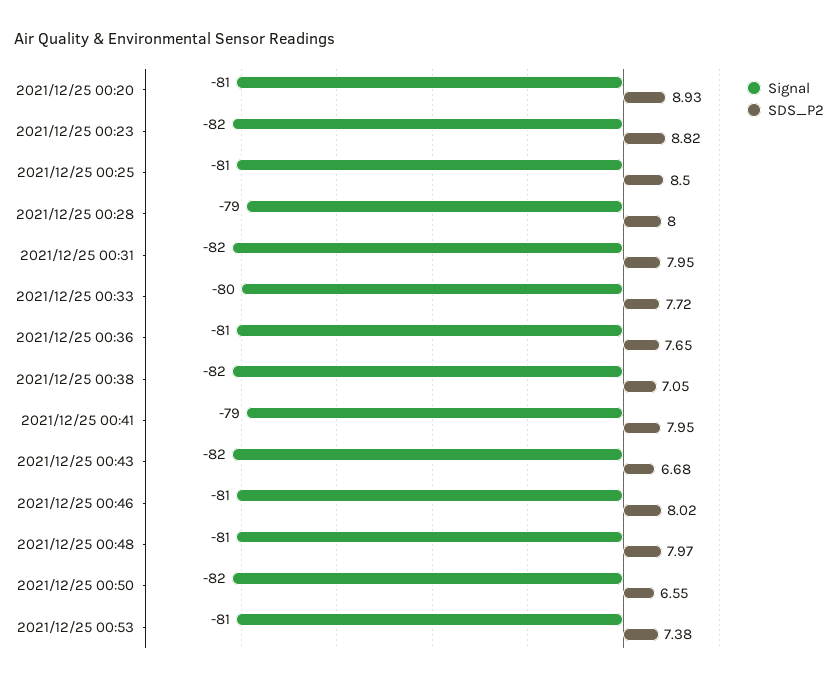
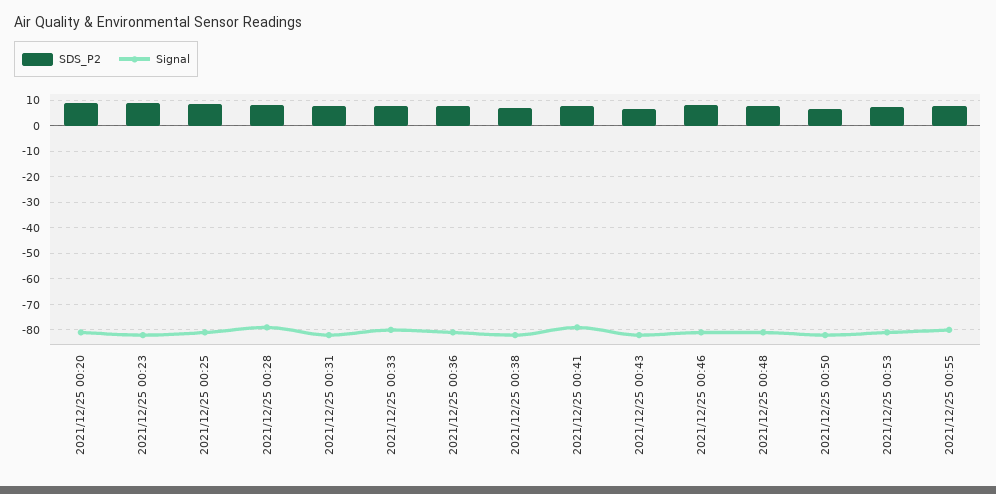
SDS_P2, 2021/12/25 00:55: none -> 7.5
Signal, 2021/12/25 00:55: none -> -80

